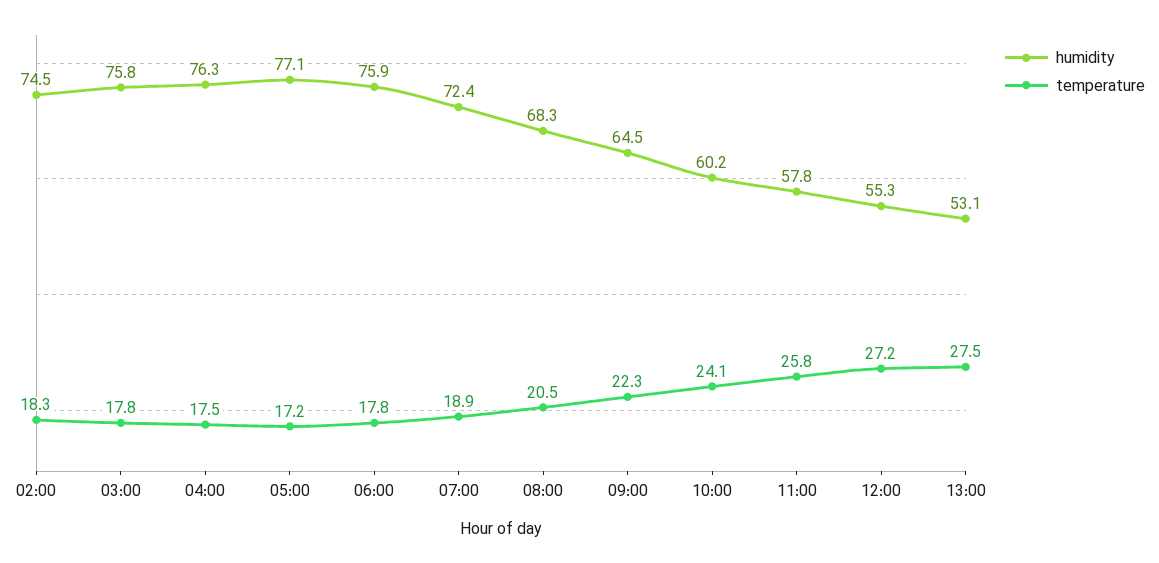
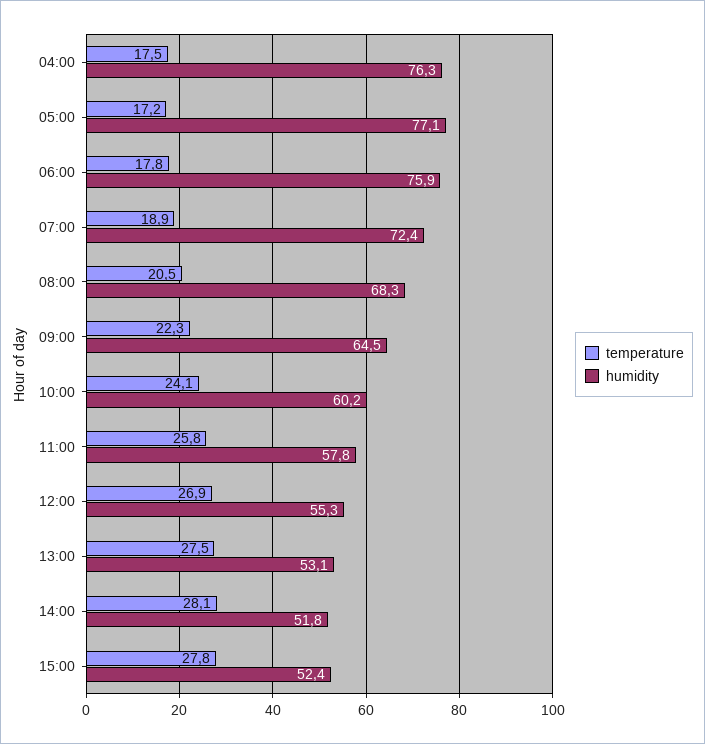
humidity, 02:00: 74.5 -> none
temperature, 02:00: 18.3 -> none
humidity, 03:00: 75.8 -> none
temperature, 03:00: 17.8 -> none
temperature, 12:00: 27.2 -> 26.9
temperature, 14:00: none -> 28.1
humidity, 14:00: none -> 51.8
temperature, 15:00: none -> 27.8
humidity, 15:00: none -> 52.4

